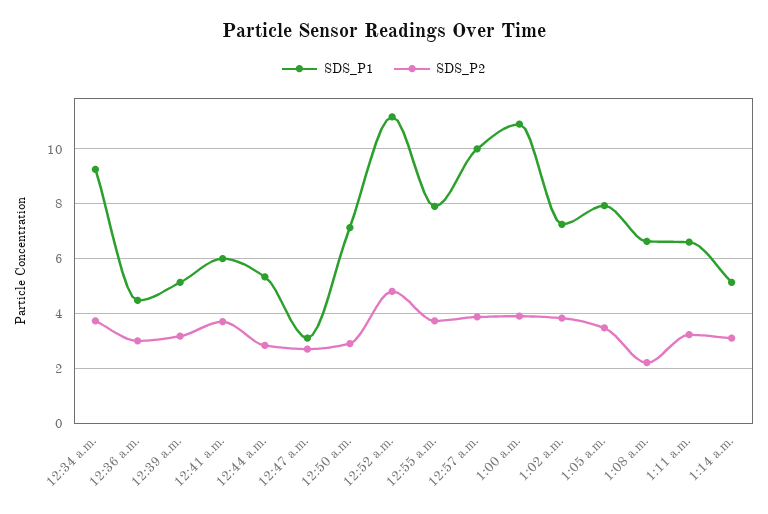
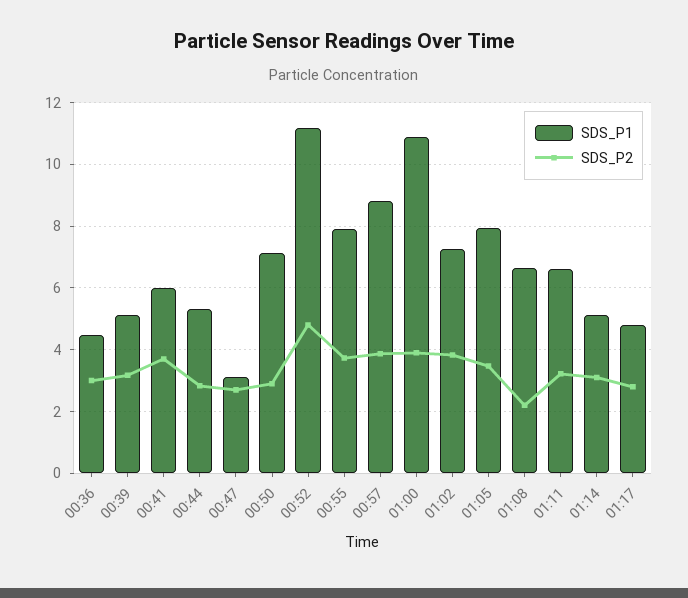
SDS_P1, 12:34 a.m.: 9.25 -> none
SDS_P2, 12:34 a.m.: 3.75 -> none
SDS_P1, 12:57 a.m.: 10 -> 8.8
SDS_P1, 01:17: none -> 4.8
SDS_P2, 01:17: none -> 2.8

